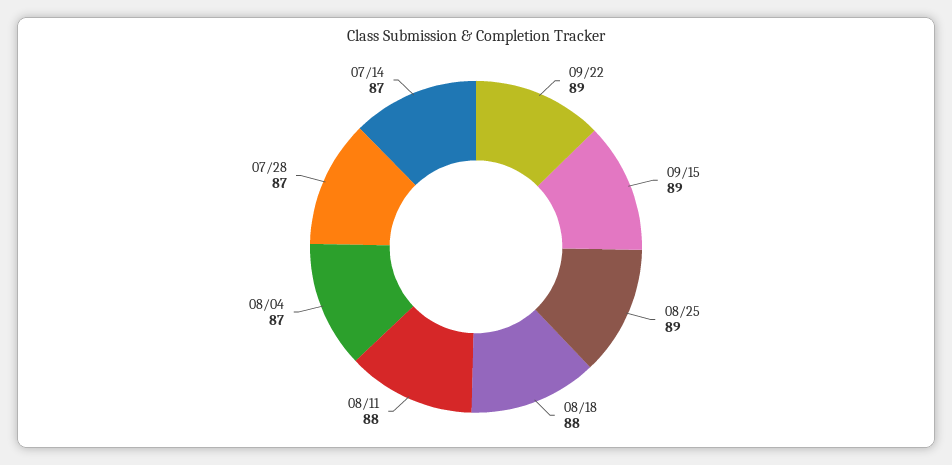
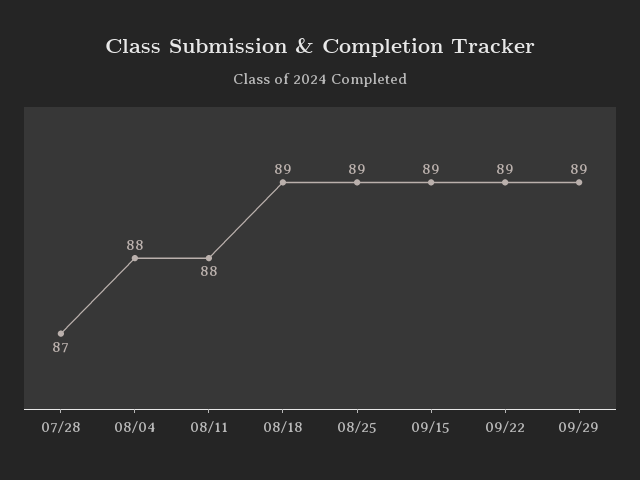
08/18: 88 -> 89
08/04: 87 -> 88
07/14: 87 -> none
09/29: none -> 89

